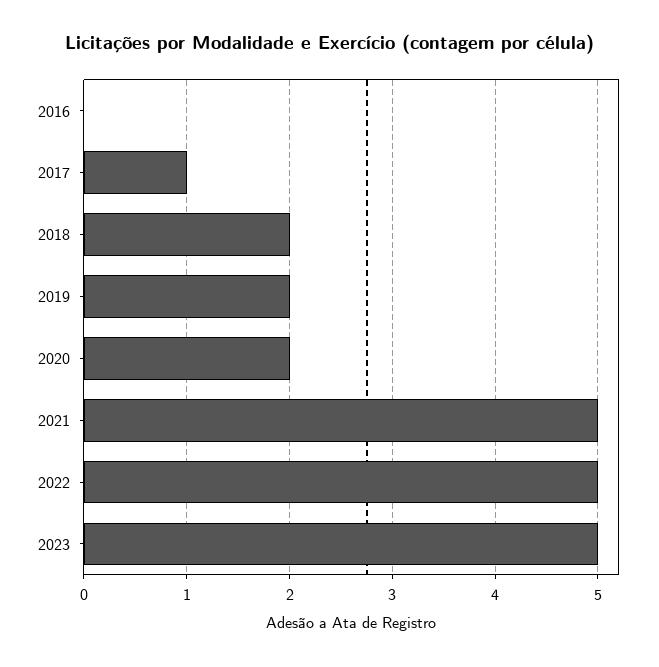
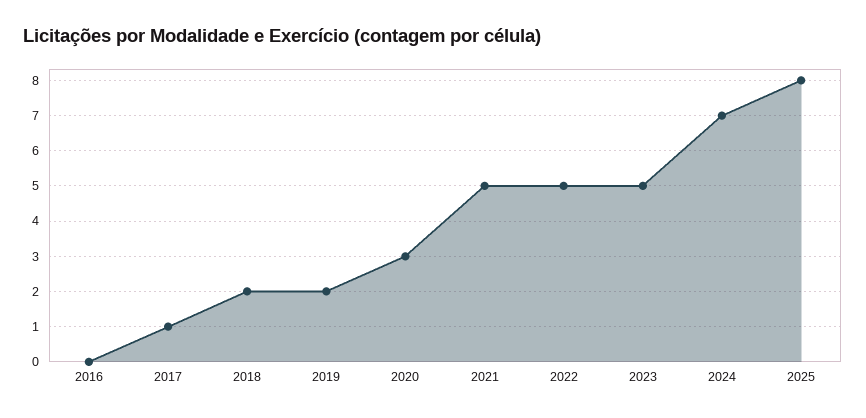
2020: 2 -> 3
2024: none -> 7
2025: none -> 8

